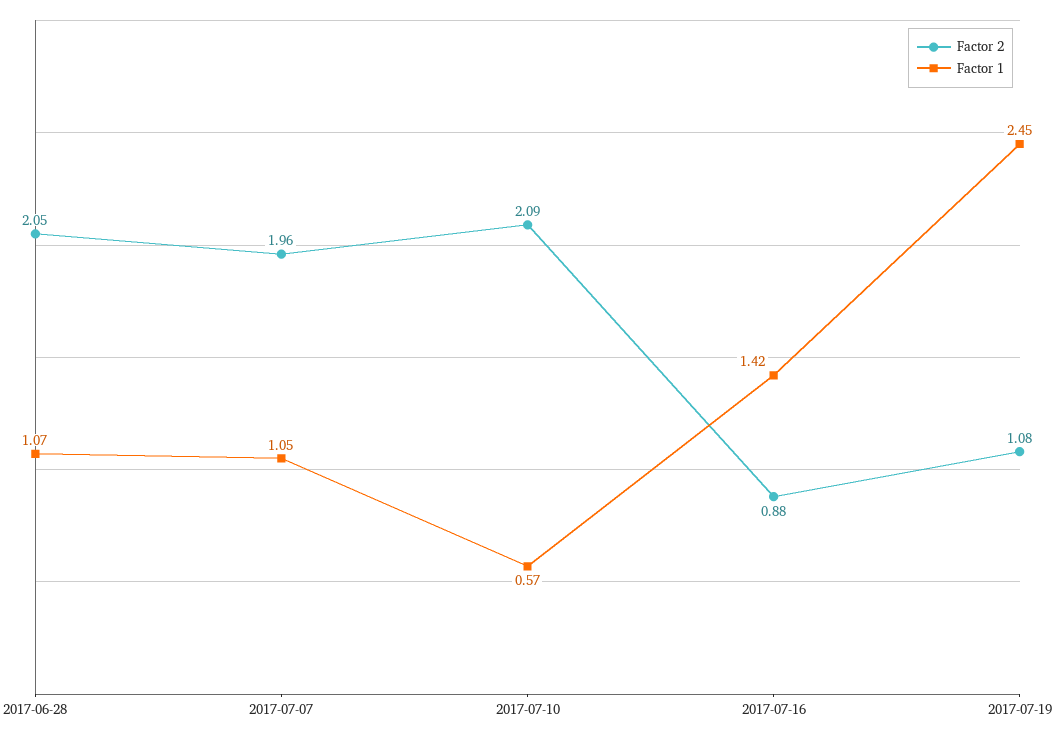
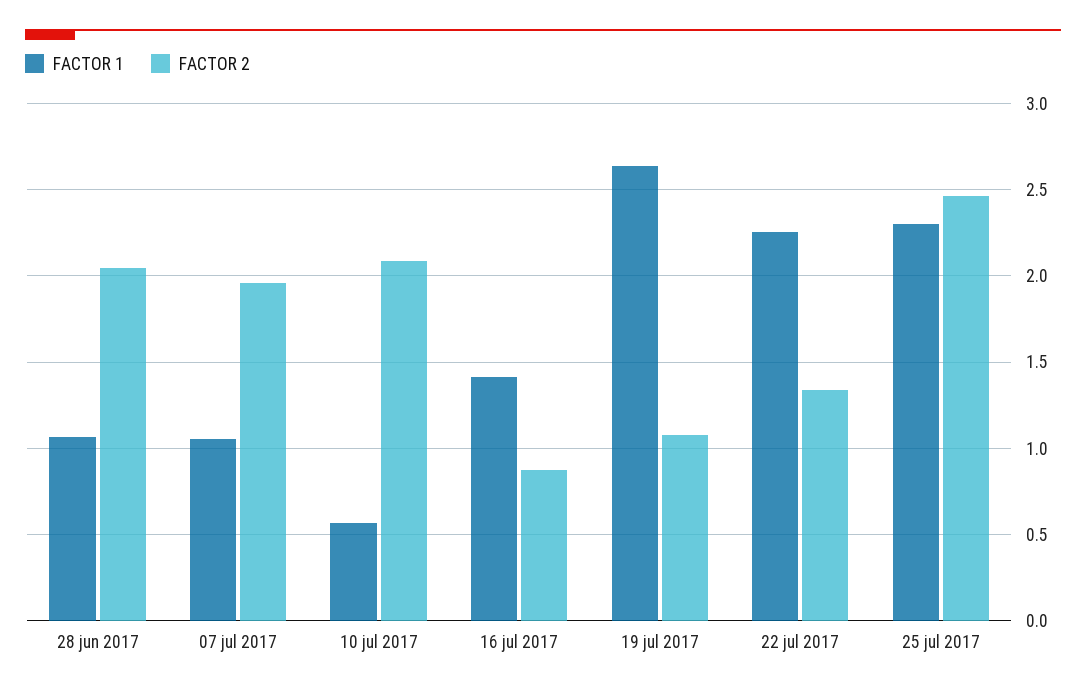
Factor 1, 2017-07-19: 2.45 -> 2.65
Factor 1, 22 jul 2017: none -> 2.25
Factor 2, 22 jul 2017: none -> 1.35
Factor 1, 25 jul 2017: none -> 2.3
Factor 2, 25 jul 2017: none -> 2.45

